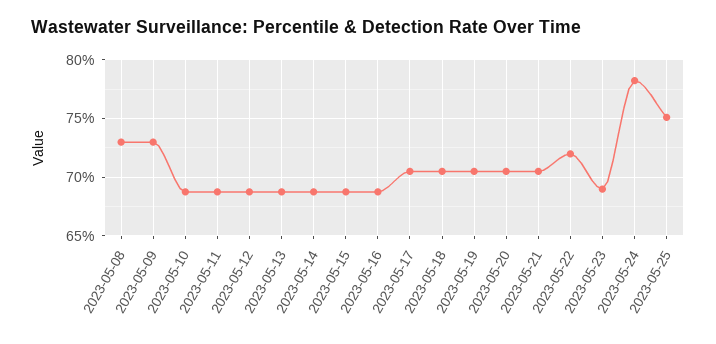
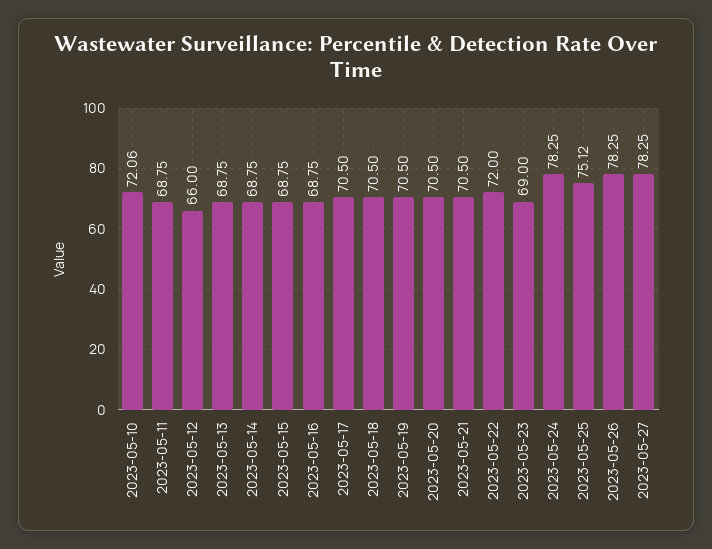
2023-05-08: 73 -> none
2023-05-09: 73 -> none
2023-05-10: 69 -> 72.06
2023-05-12: 69 -> 66
2023-05-26: none -> 78.25
2023-05-27: none -> 78.25

